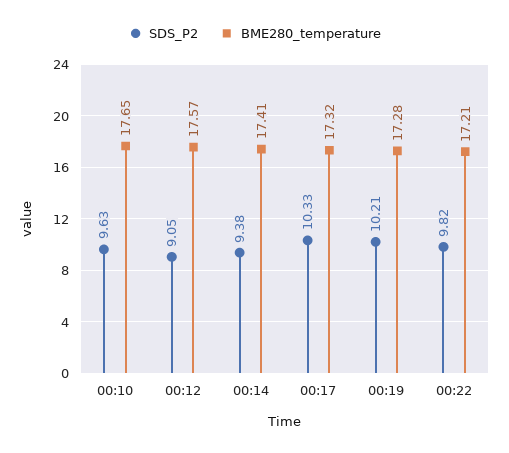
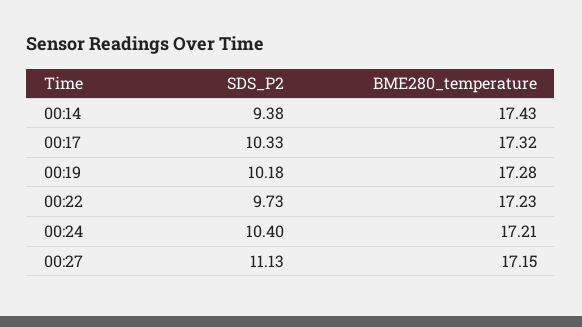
SDS_P2, 00:10: 9.63 -> none
BME280_temperature, 00:10: 17.65 -> none
SDS_P2, 00:12: 9.05 -> none
BME280_temperature, 00:12: 17.57 -> none
BME280_temperature, 00:14: 17.41 -> 17.43
SDS_P2, 00:19: 10.21 -> 10.18
SDS_P2, 00:22: 9.82 -> 9.73
BME280_temperature, 00:22: 17.21 -> 17.23
SDS_P2, 00:24: none -> 10.4
BME280_temperature, 00:24: none -> 17.21
SDS_P2, 00:27: none -> 11.13
BME280_temperature, 00:27: none -> 17.15

